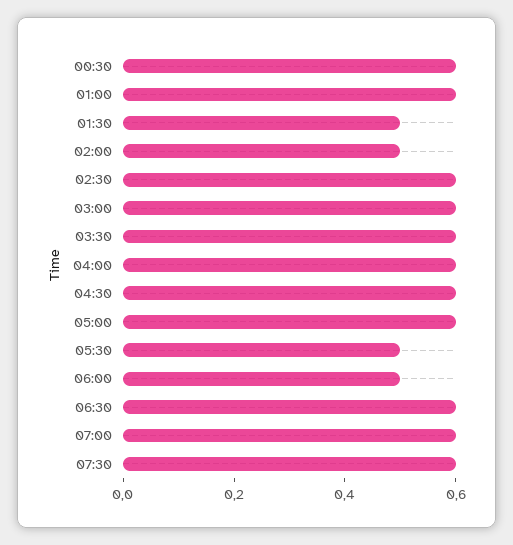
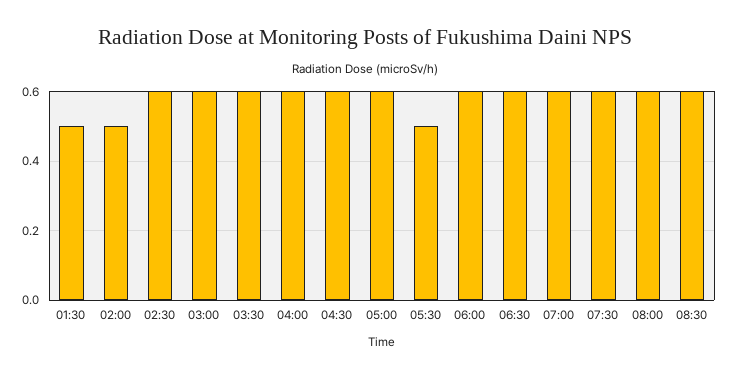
00:30: 0.6 -> none
01:00: 0.6 -> none
06:00: 0.5 -> 0.6
08:00: none -> 0.6
08:30: none -> 0.6

